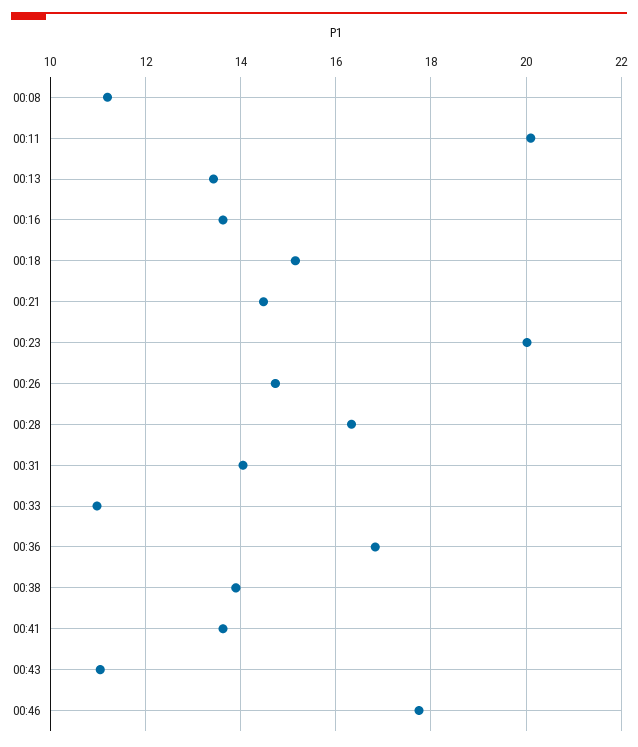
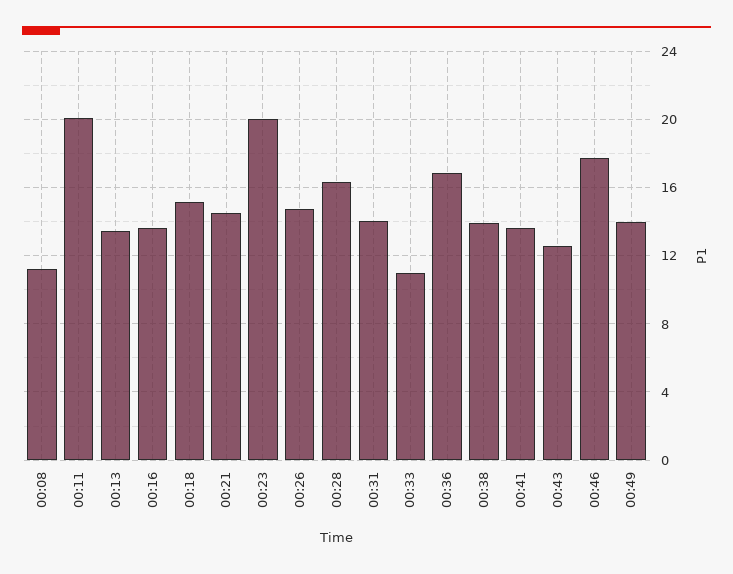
00:43: 11 -> 12.5
00:49: none -> 14

